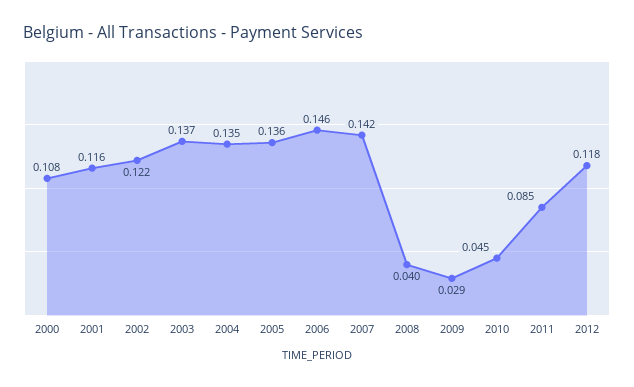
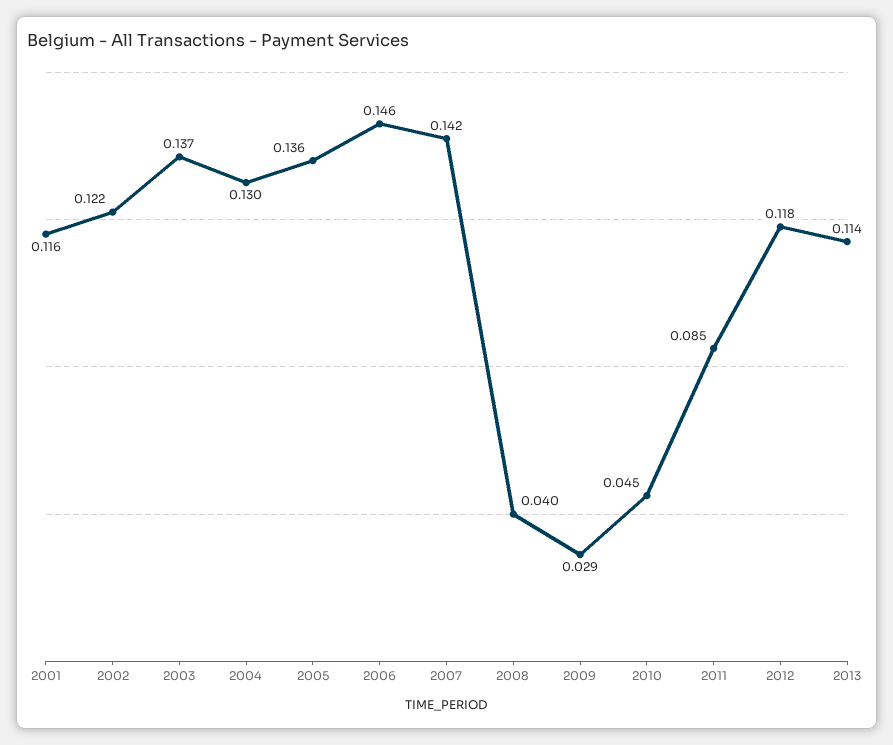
2000: 0.108 -> none
2004: 0.135 -> 0.13
2013: none -> 0.114

